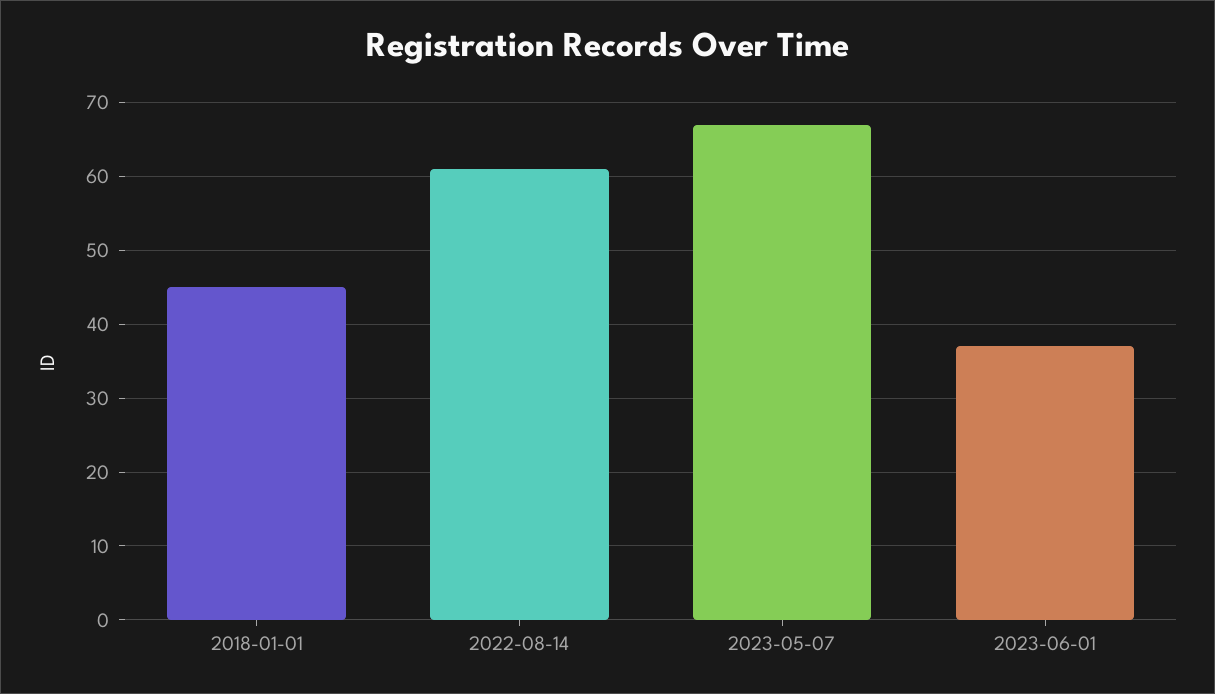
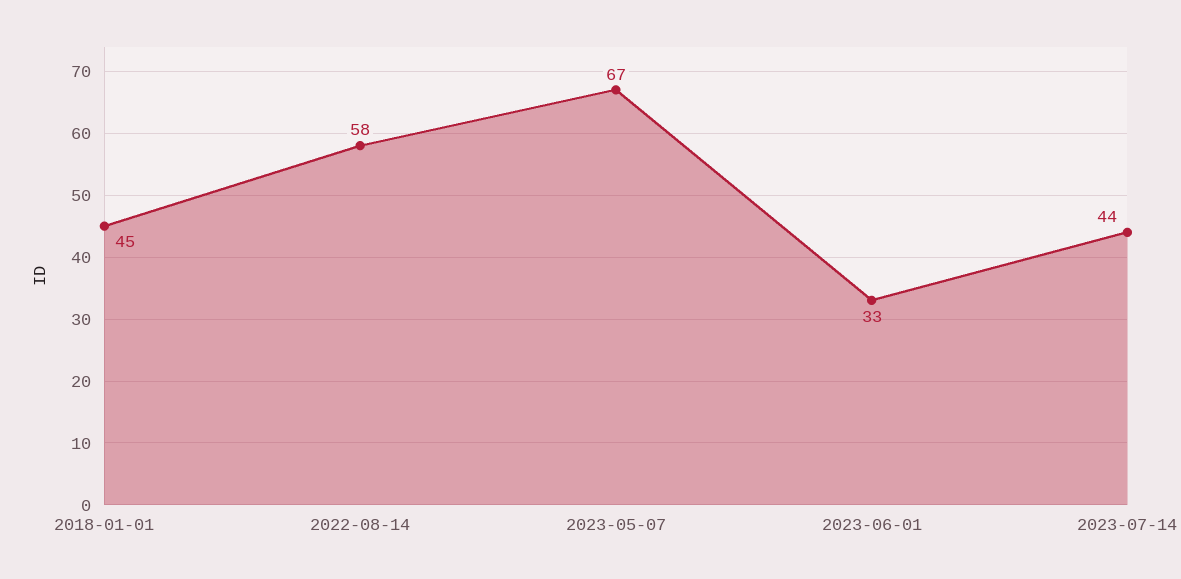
2022-08-14: 61 -> 58
2023-06-01: 37 -> 33
2023-07-14: none -> 44

